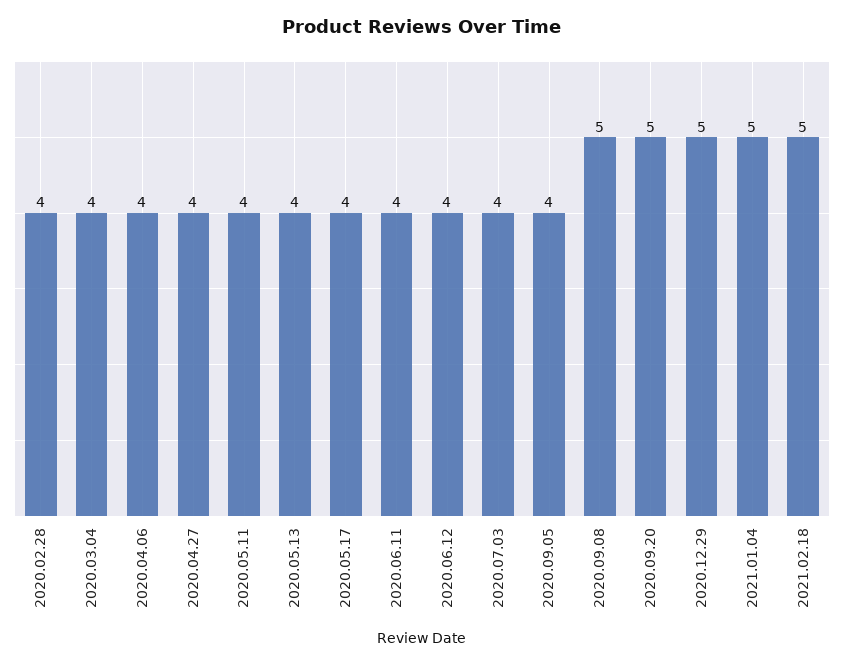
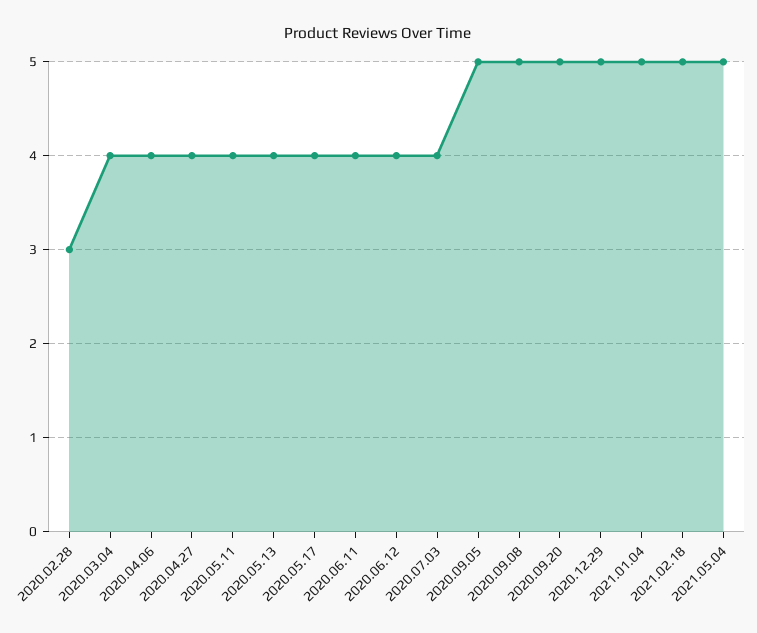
2020.02.28: 4 -> 3
2020.09.05: 4 -> 5
2021.05.04: none -> 5

